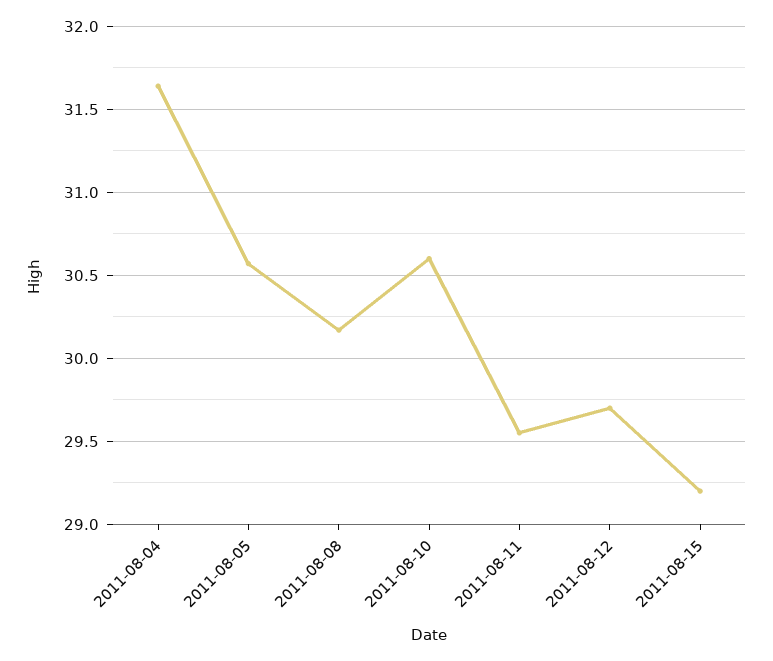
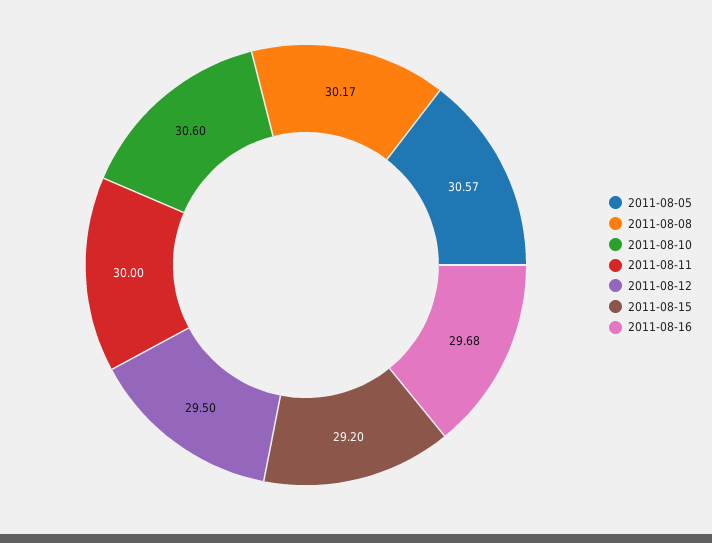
2011-08-04: 31.65 -> none
2011-08-11: 29.55 -> 30
2011-08-12: 29.7 -> 29.5
2011-08-16: none -> 29.68

